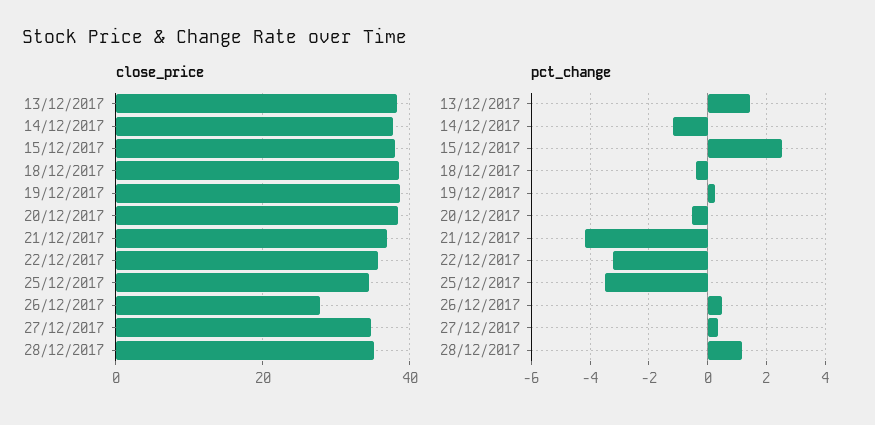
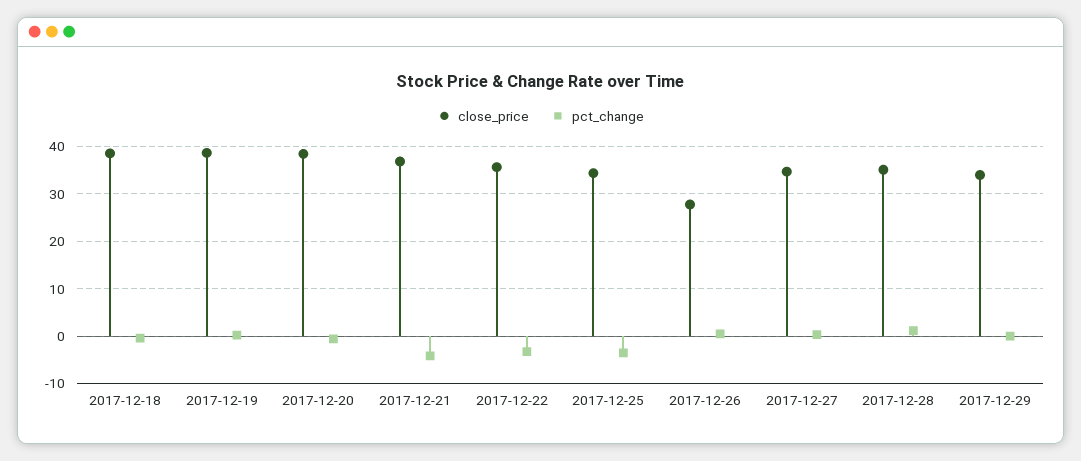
close_price, 13/12/2017: 38 -> none
close_price, 14/12/2017: 38 -> none
close_price, 15/12/2017: 38 -> none
pct_change, 13/12/2017: 1.5 -> none
pct_change, 14/12/2017: -1.25 -> none
pct_change, 15/12/2017: 2.5 -> none
close_price, 2017-12-29: none -> 34
pct_change, 2017-12-29: none -> 0

